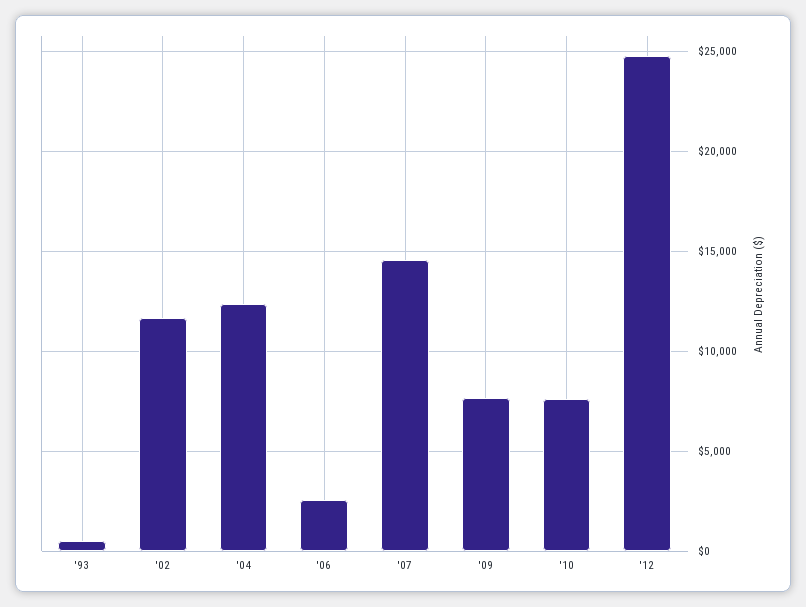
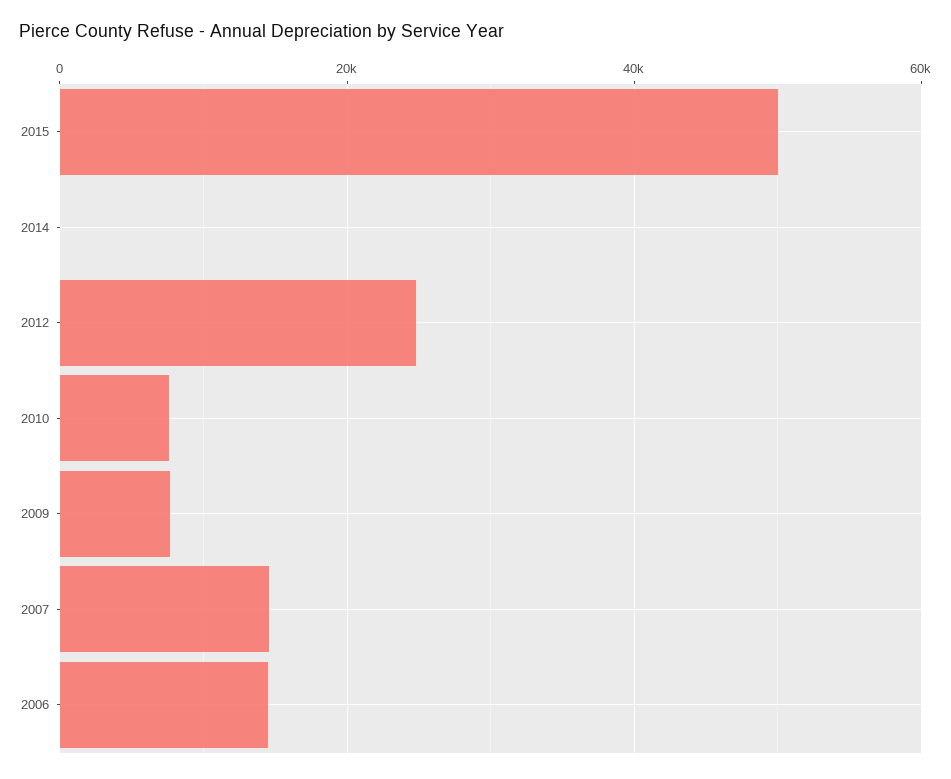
'93: 500 -> none
'02: 11500 -> none
'04: 12500 -> none
'06: 2500 -> 14000
2015: none -> 50000
2014: none -> 0

